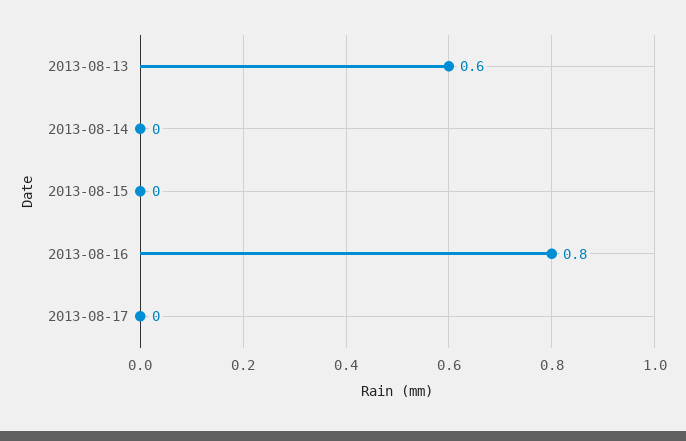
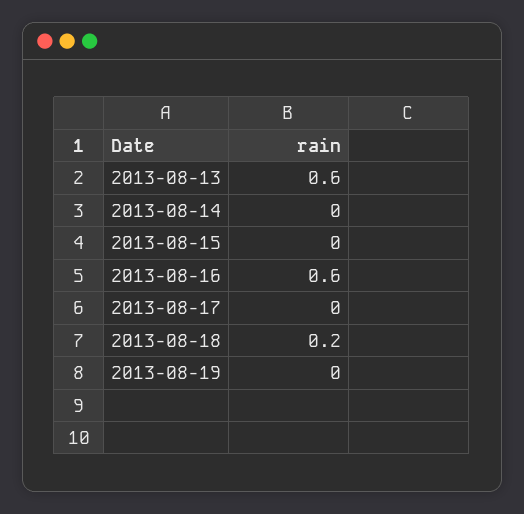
2013-08-16: 0.8 -> 0.6
2013-08-18: none -> 0.2
2013-08-19: none -> 0

